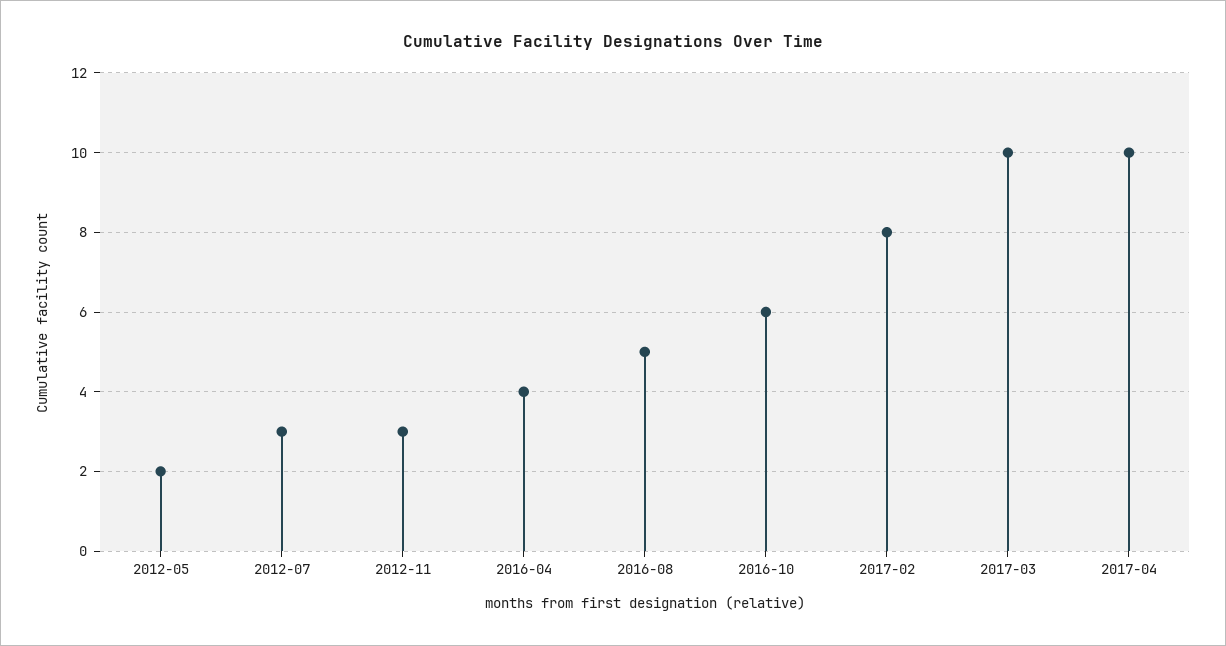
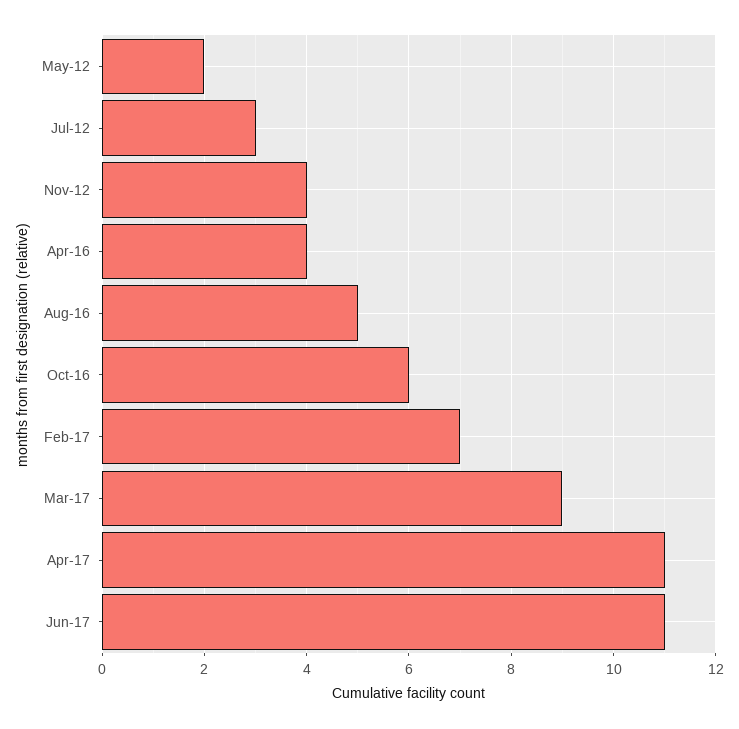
2012-11: 3 -> 4
2017-02: 8 -> 7
2017-03: 10 -> 9
2017-04: 10 -> 11
Jun-17: none -> 11

